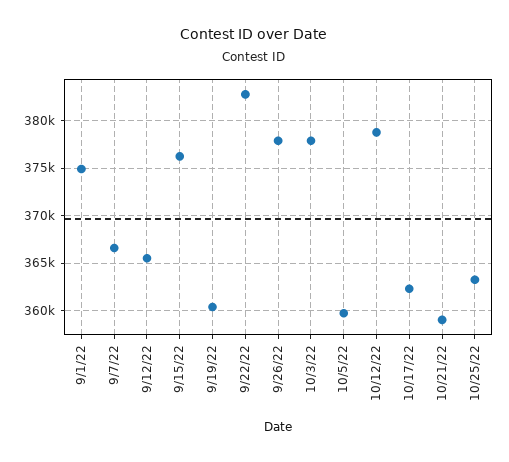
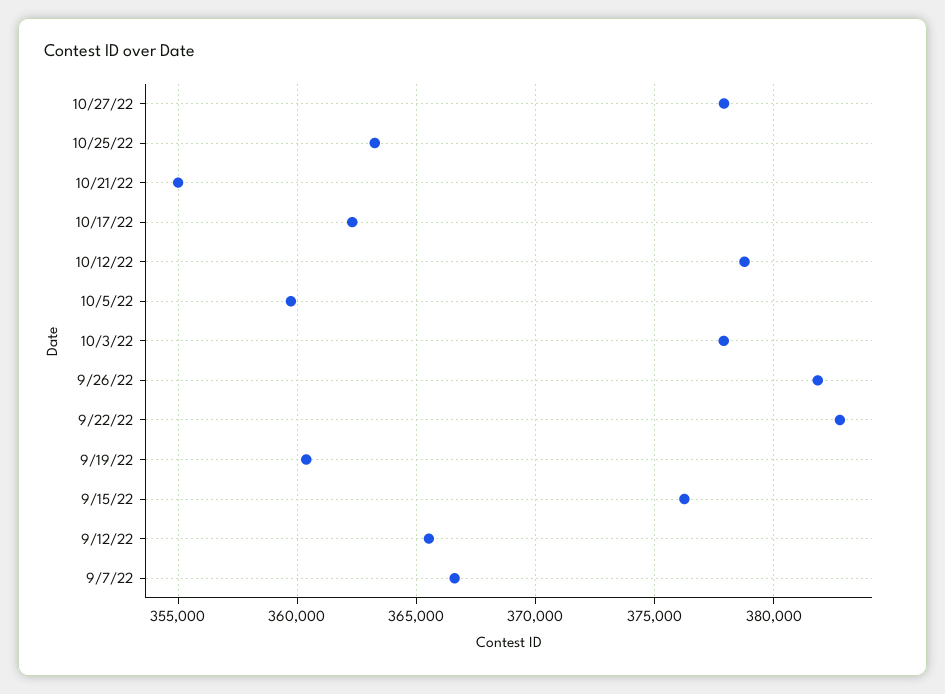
9/1/22: 375000 -> none
9/26/22: 378000 -> 382000
10/21/22: 359000 -> 355000
10/27/22: none -> 378000

